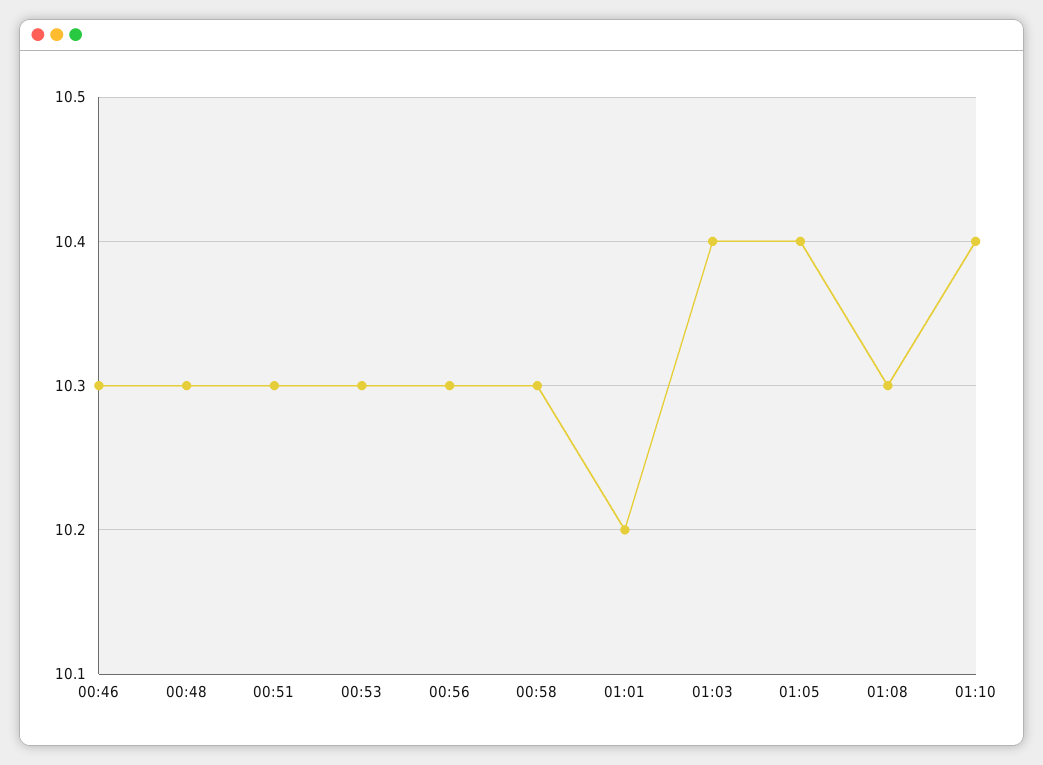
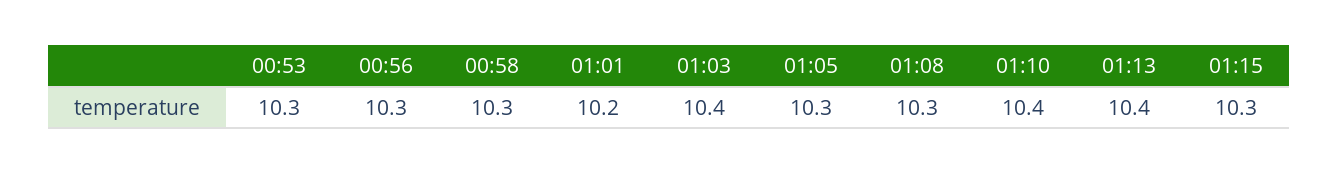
00:46: 10.3 -> none
00:48: 10.3 -> none
00:51: 10.3 -> none
01:05: 10.4 -> 10.3
01:13: none -> 10.4
01:15: none -> 10.3

